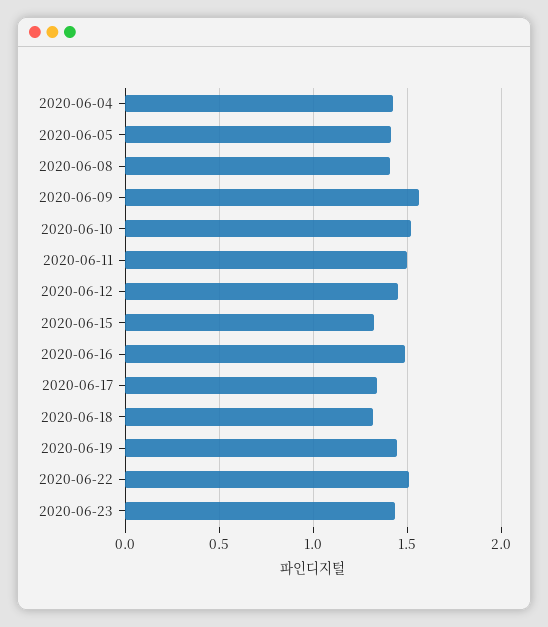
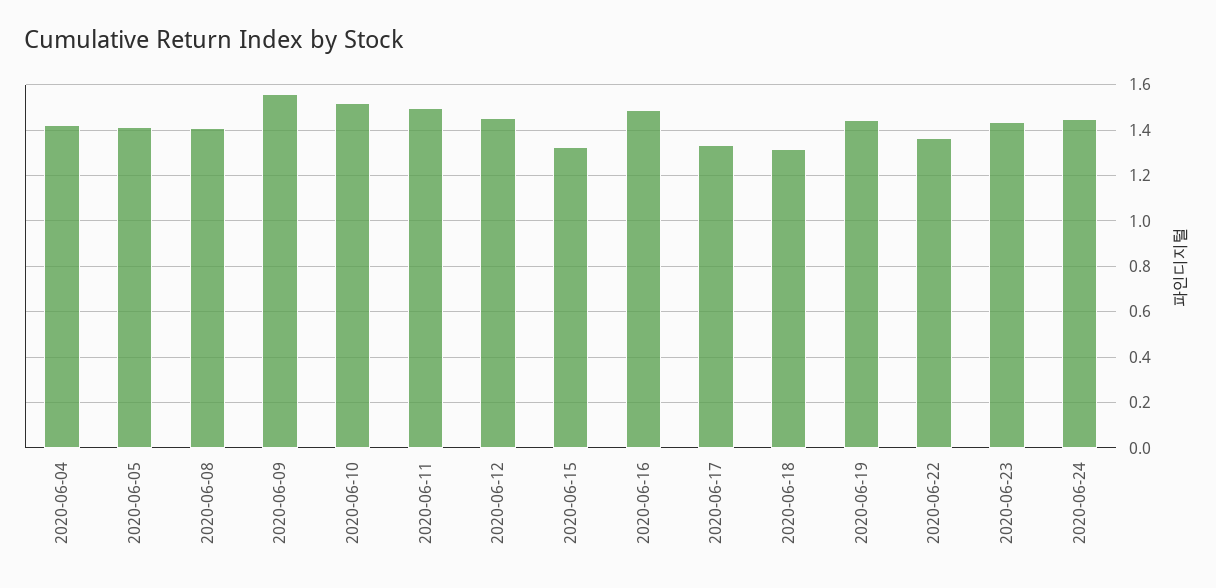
2020-06-22: 1.5 -> 1.35
2020-06-24: none -> 1.45

